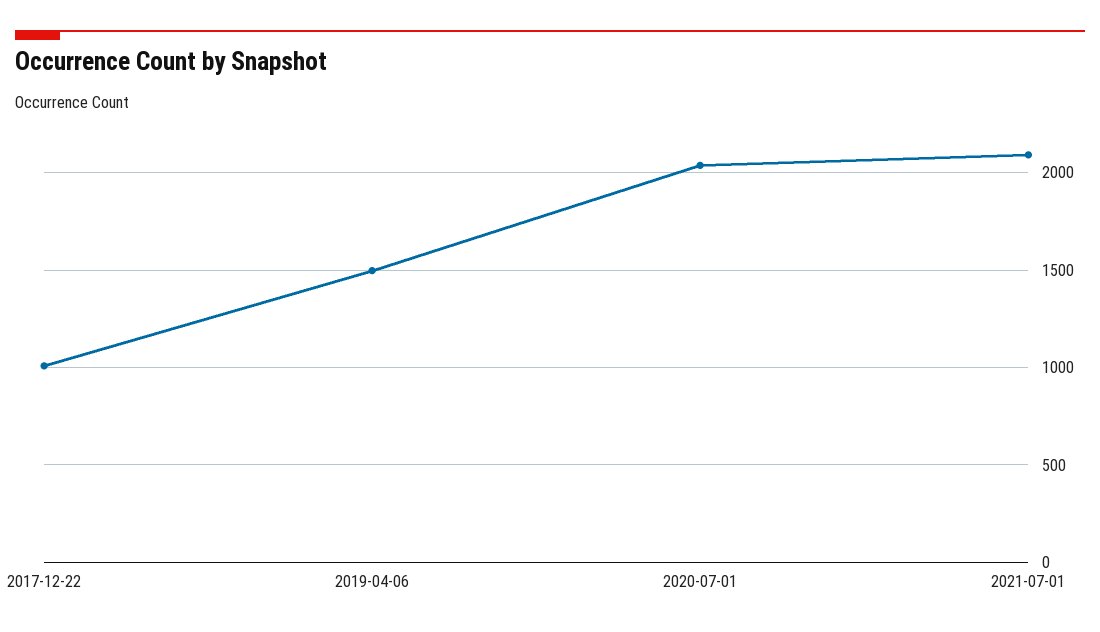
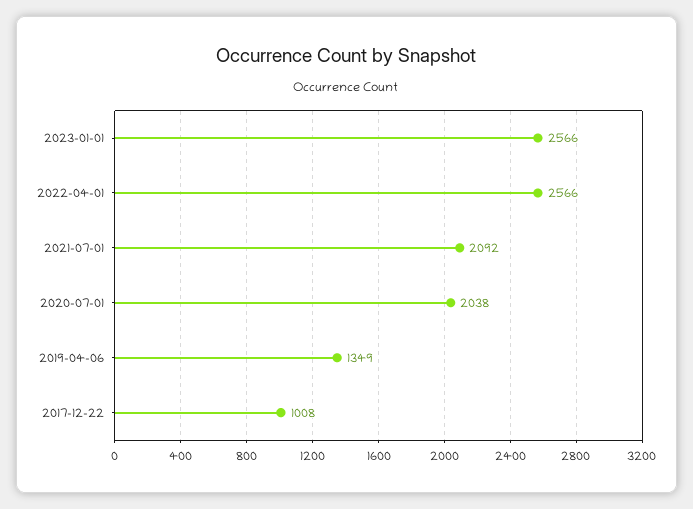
2019-04-06: 1500 -> 1349
2023-01-01: none -> 2566
2022-04-01: none -> 2566

